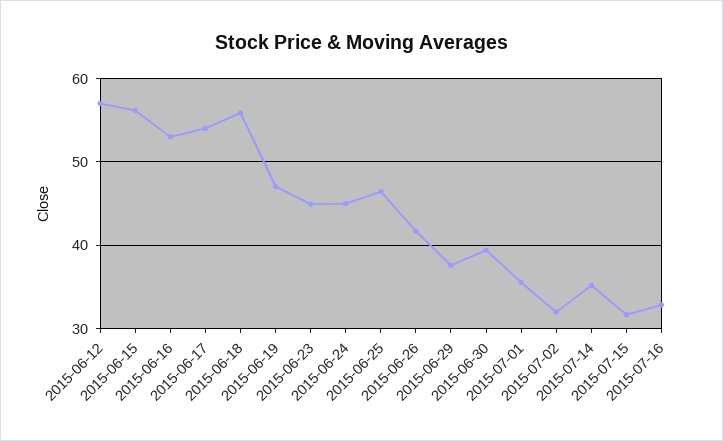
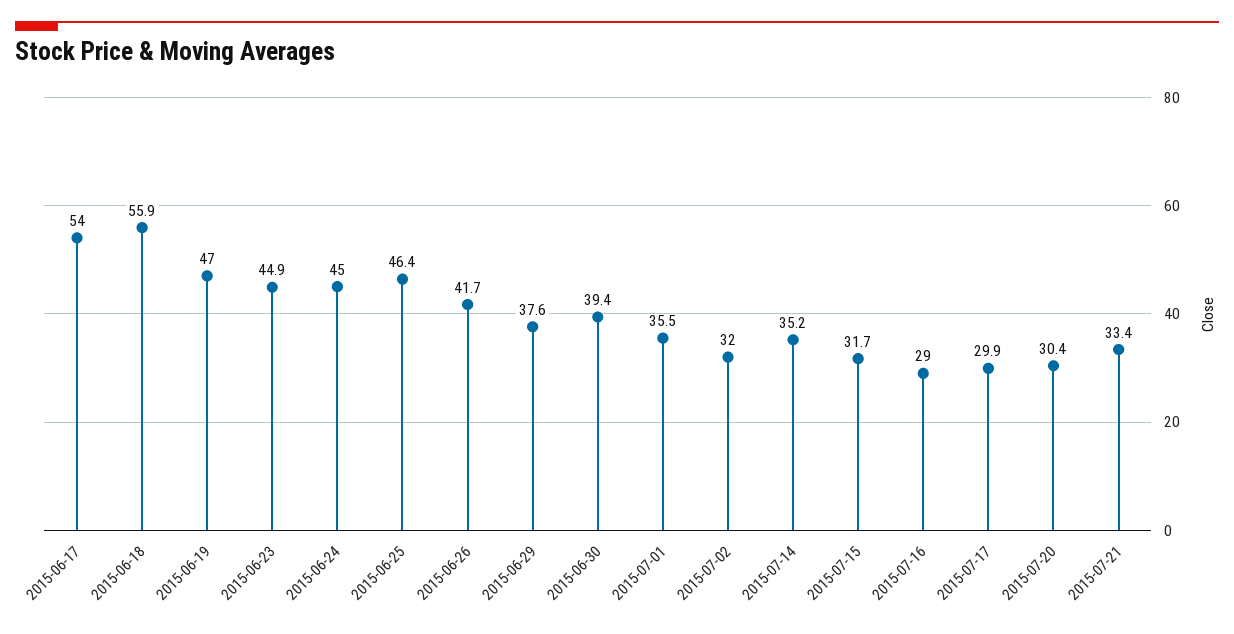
2015-06-12: 57 -> none
2015-06-15: 56 -> none
2015-06-16: 53 -> none
2015-07-16: 33 -> 29
2015-07-17: none -> 29.9
2015-07-20: none -> 30.4
2015-07-21: none -> 33.4

